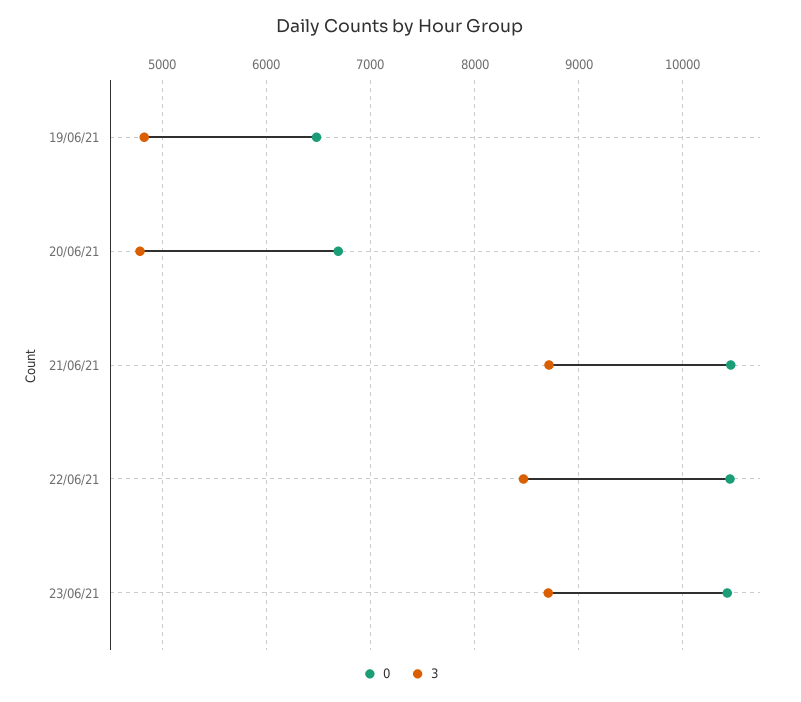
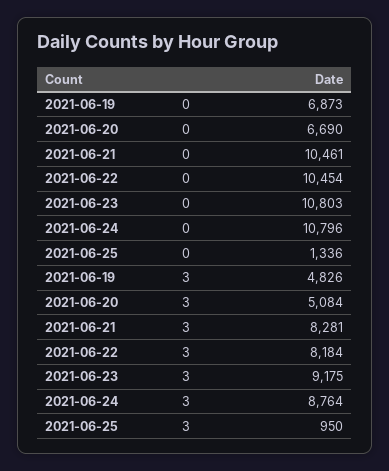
0, 19/06/21: 6500 -> 6873
3, 20/06/21: 4800 -> 5084
3, 21/06/21: 8700 -> 8281
3, 22/06/21: 8500 -> 8184
0, 23/06/21: 10400 -> 10803
3, 23/06/21: 8700 -> 9175
0, 2021-06-24: none -> 10796
0, 2021-06-25: none -> 1336
3, 2021-06-24: none -> 8764
3, 2021-06-25: none -> 950

